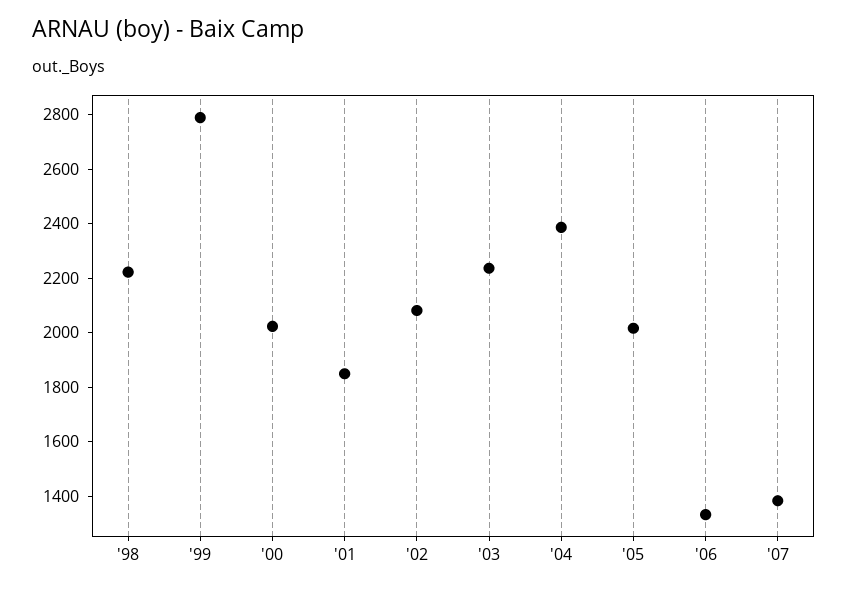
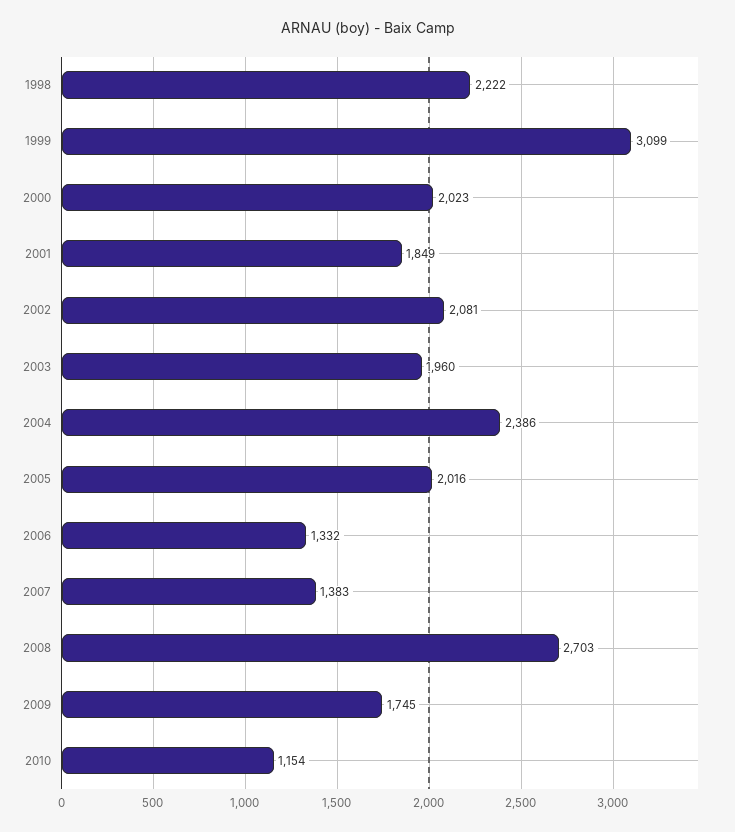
'99: 2800 -> 3099
'03: 2250 -> 1960
2008: none -> 2703
2009: none -> 1745
2010: none -> 1154

